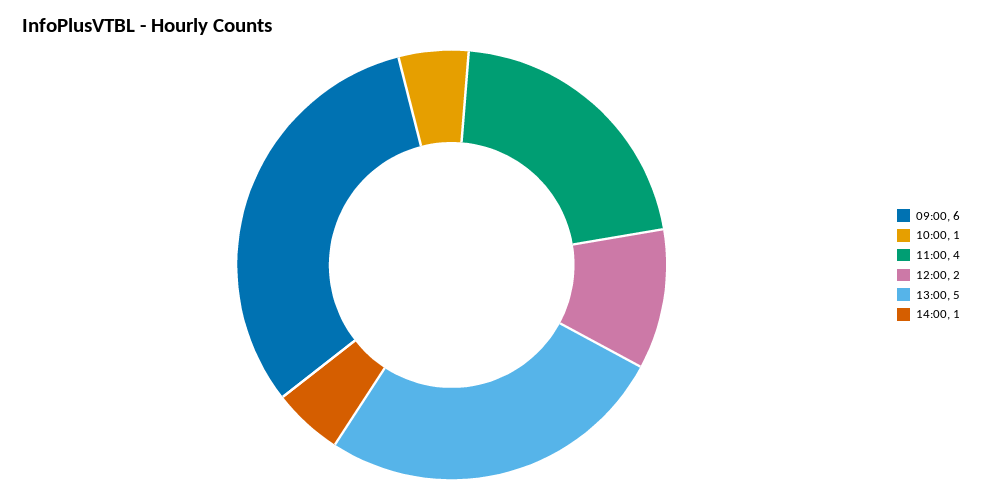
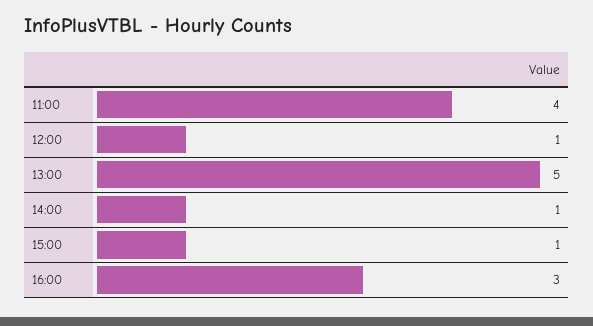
09:00: 6 -> none
10:00: 1 -> none
12:00: 2 -> 1
15:00: none -> 1
16:00: none -> 3

